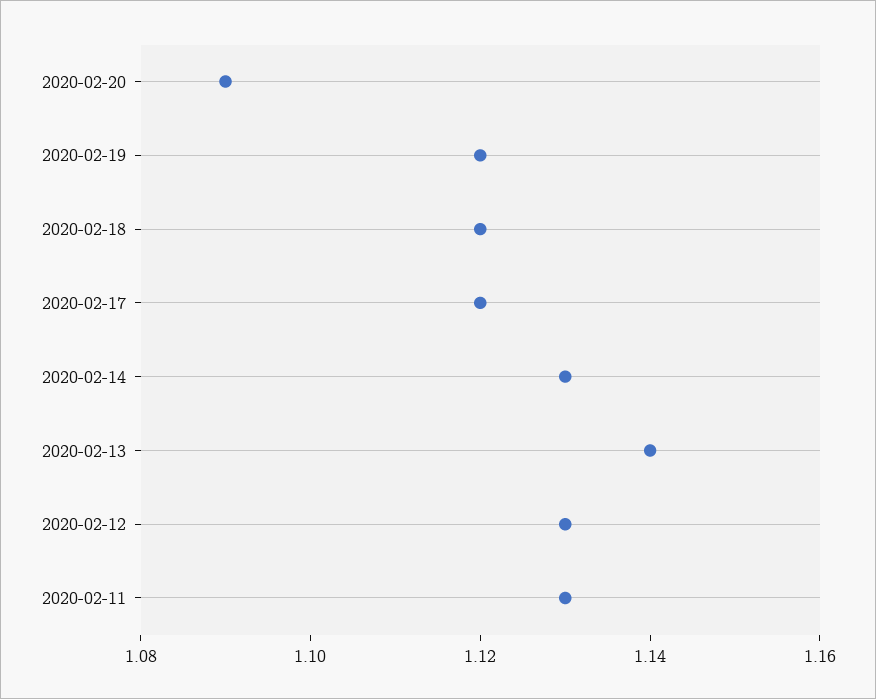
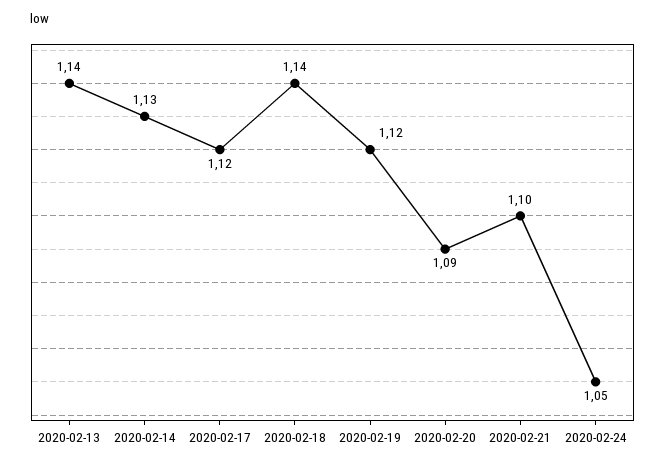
2020-02-18: 1.12 -> 1.14
2020-02-12: 1.13 -> none
2020-02-11: 1.13 -> none
2020-02-21: none -> 1.1
2020-02-24: none -> 1.05

